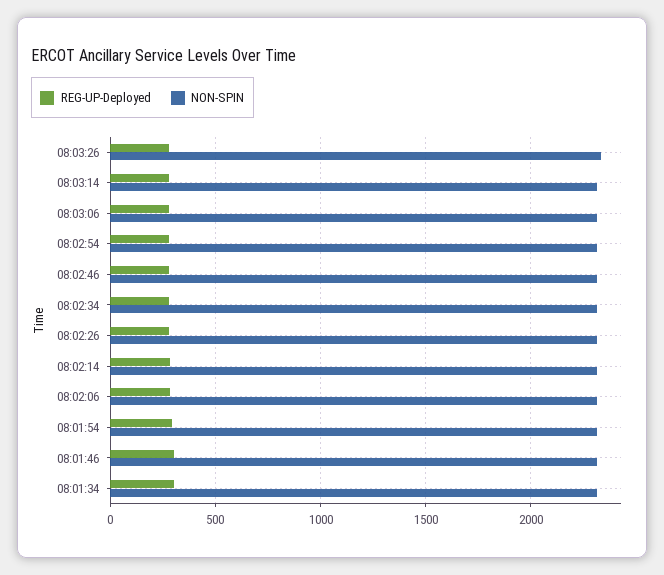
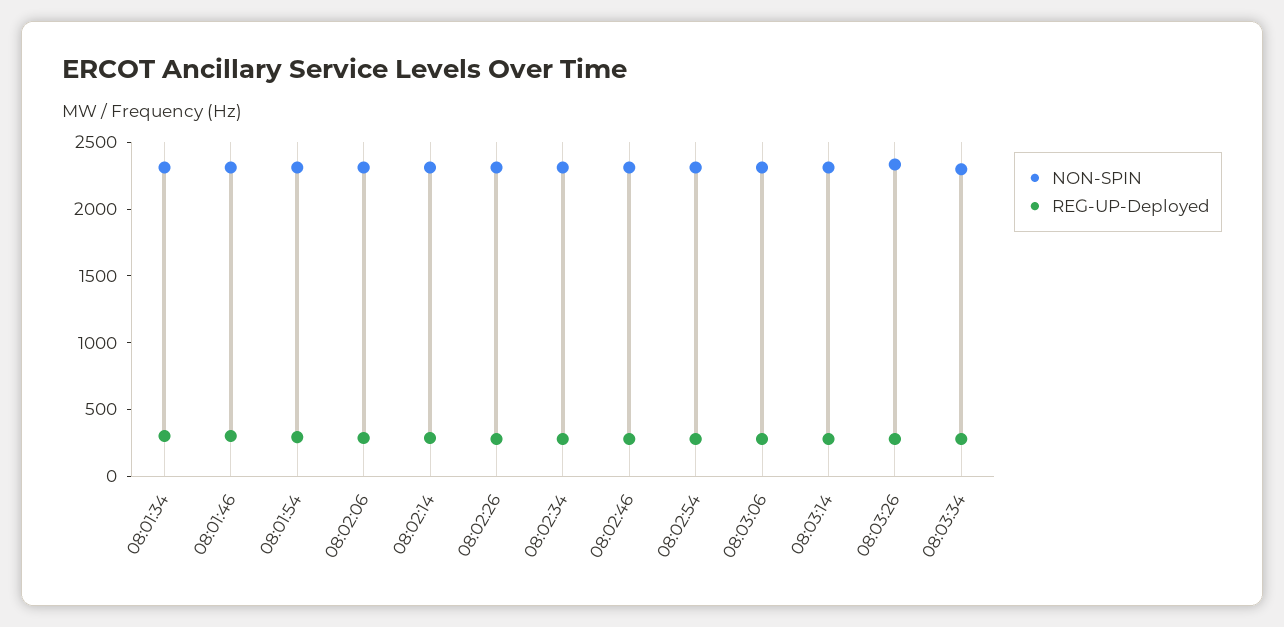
NON-SPIN, 08:03:34: none -> 2300
REG-UP-Deployed, 08:03:34: none -> 300

